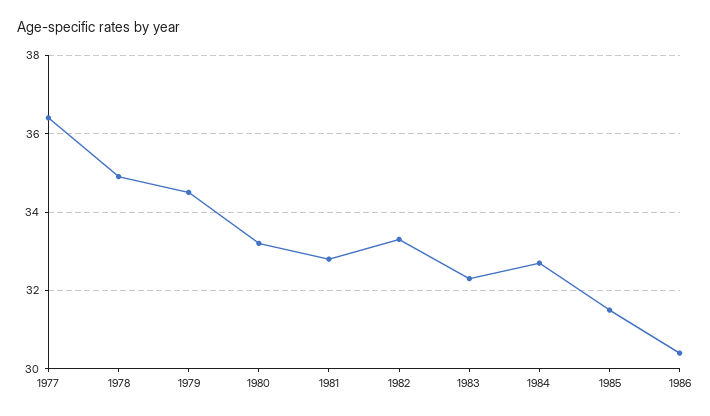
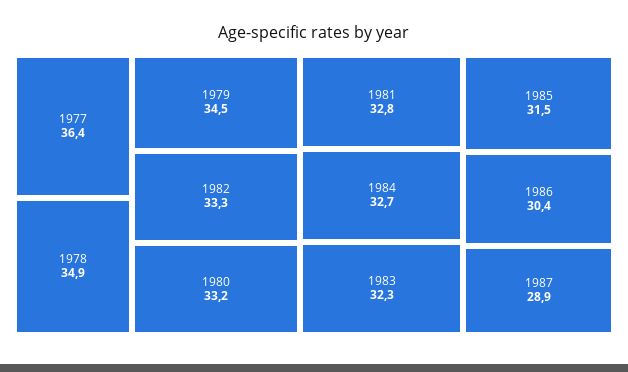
1987: none -> 28.9

